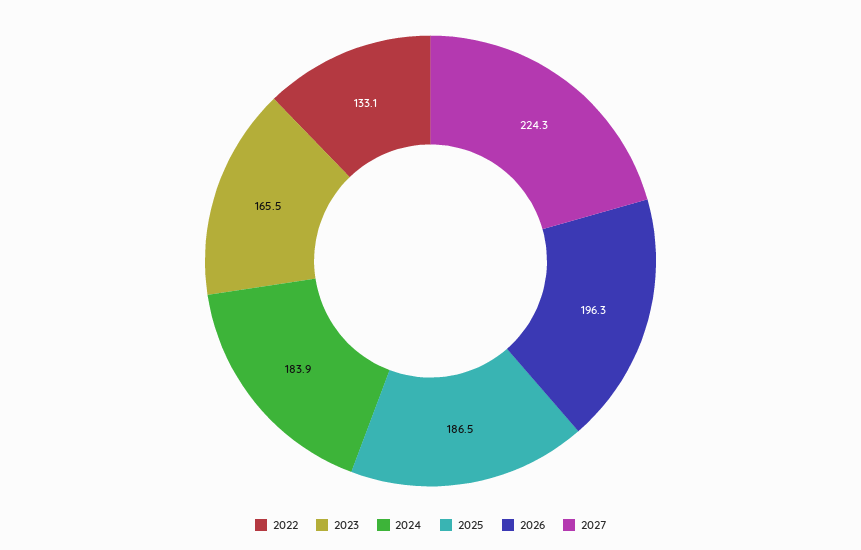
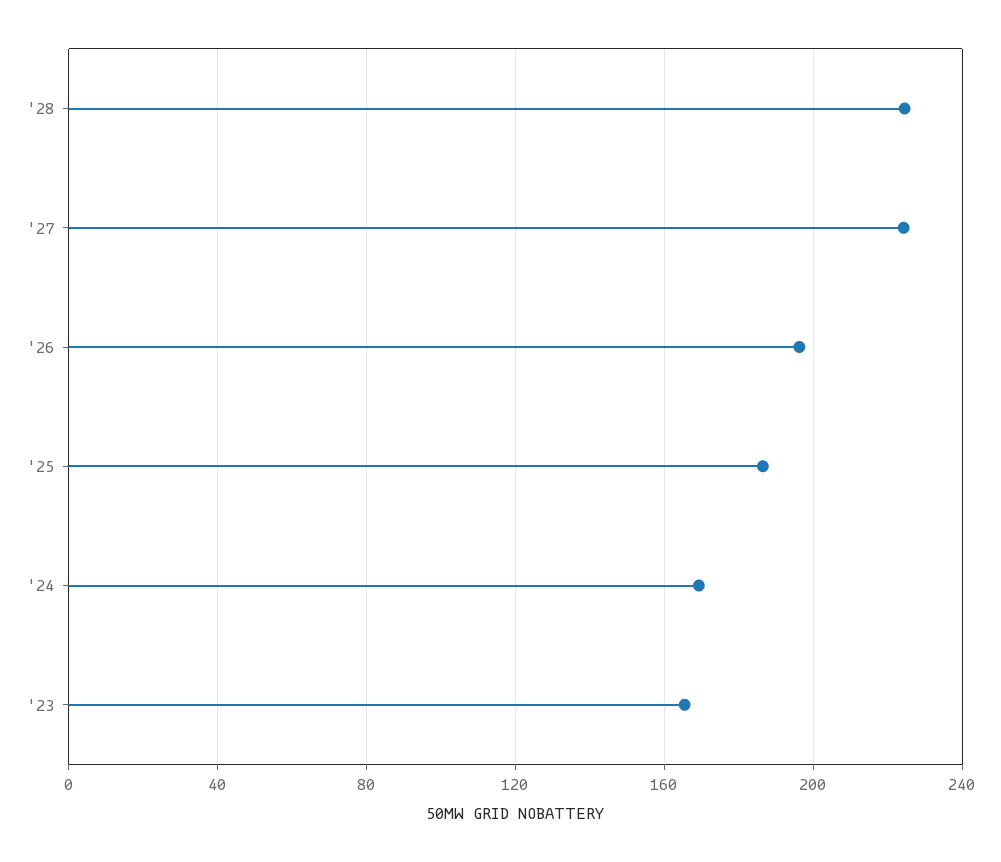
2022: 133.1 -> none
2024: 183.9 -> 170
'28: none -> 225

